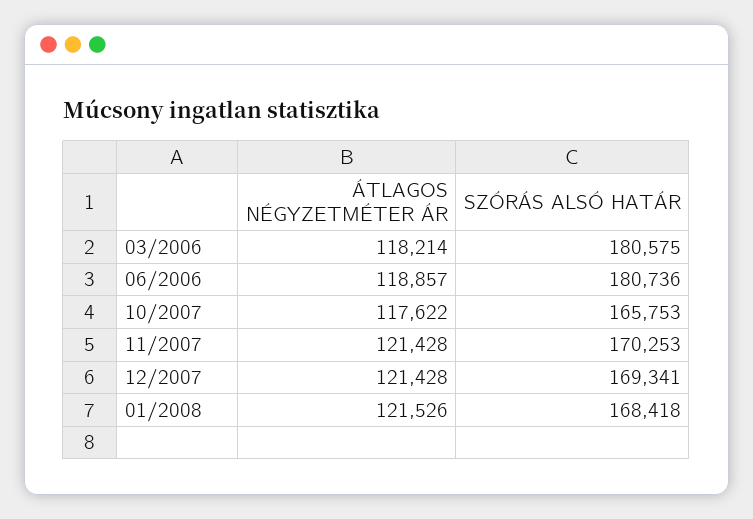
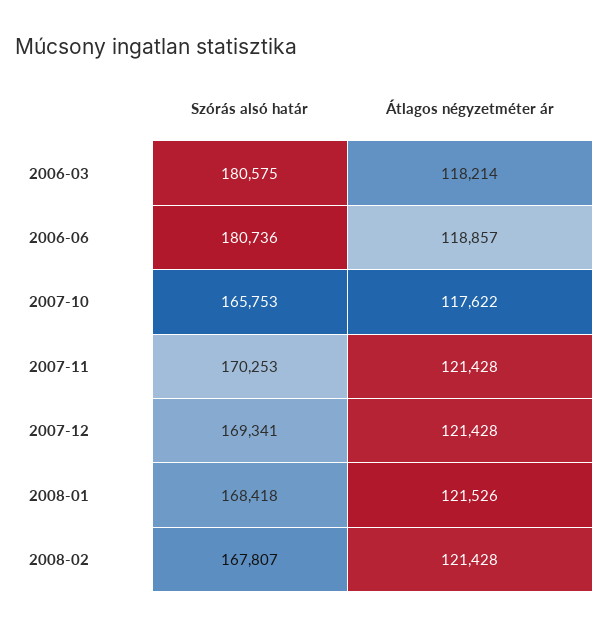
SZÓRÁS ALSÓ HATÁR, 2008-02: none -> 167807
ÁTLAGOS NÉGYZETMÉTER ÁR, 2008-02: none -> 121428

